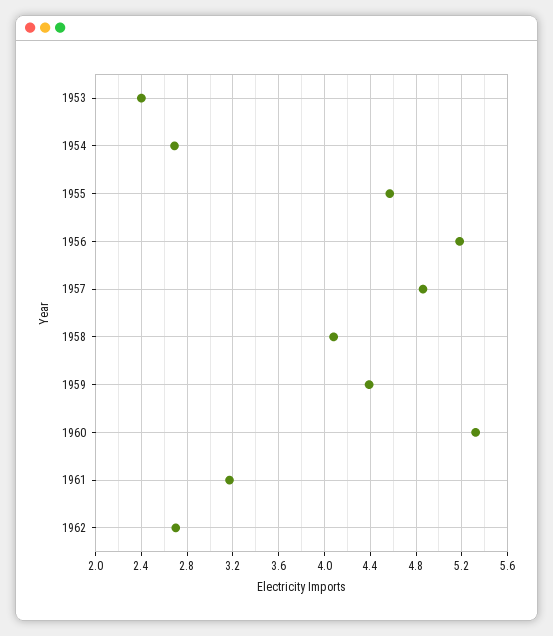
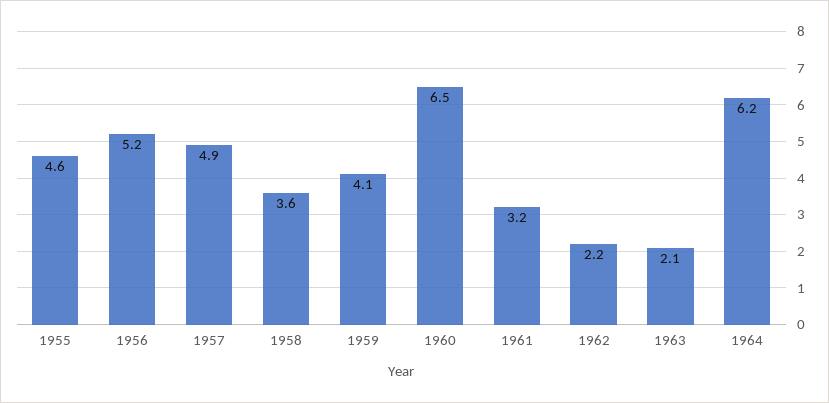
1953: 2.4 -> none
1954: 2.7 -> none
1958: 4.1 -> 3.6
1959: 4.4 -> 4.1
1960: 5.3 -> 6.5
1962: 2.7 -> 2.2
1963: none -> 2.1
1964: none -> 6.2

